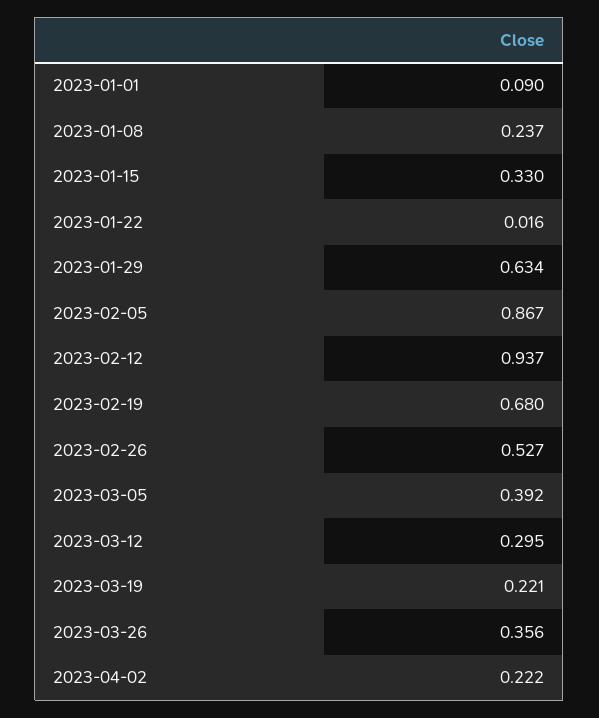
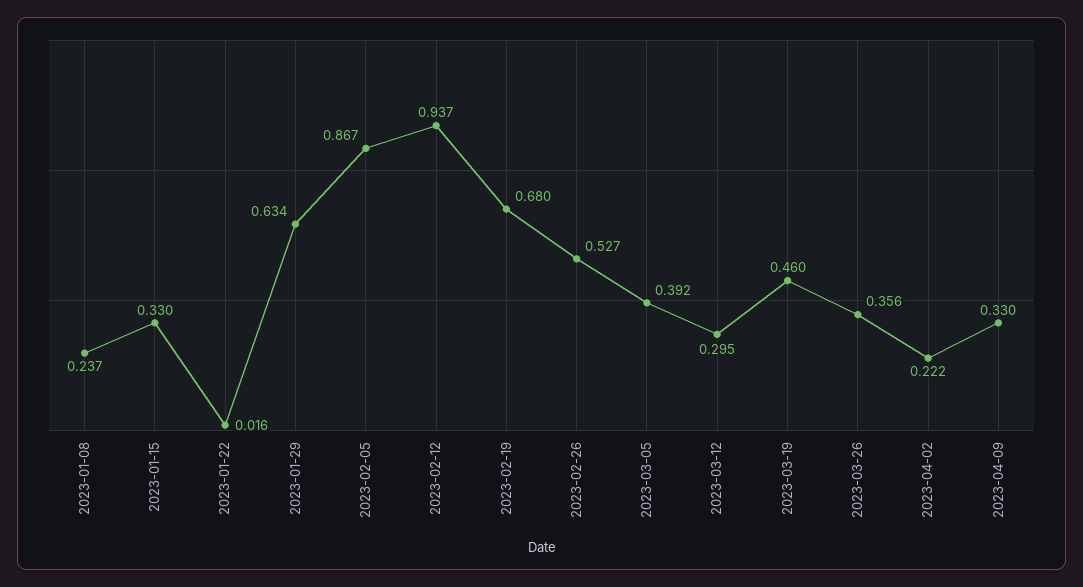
2023-01-01: 0.09 -> none
2023-03-19: 0.221 -> 0.46
2023-04-09: none -> 0.33

